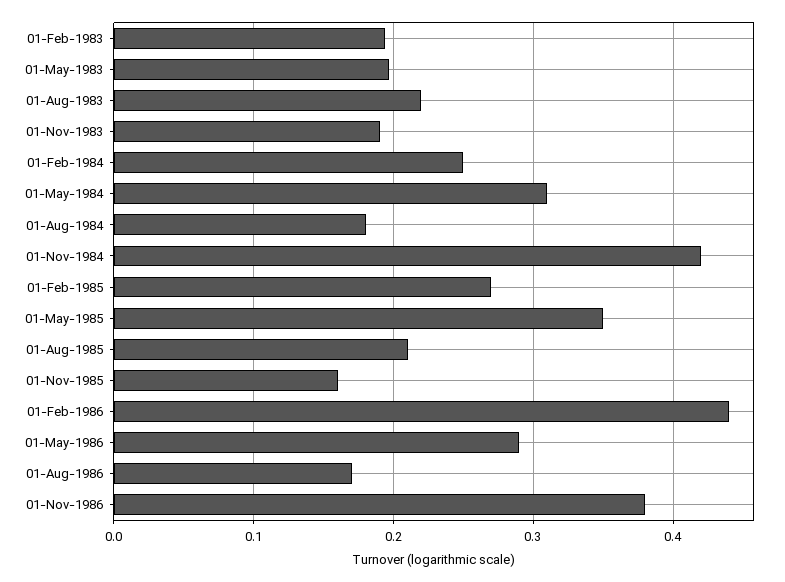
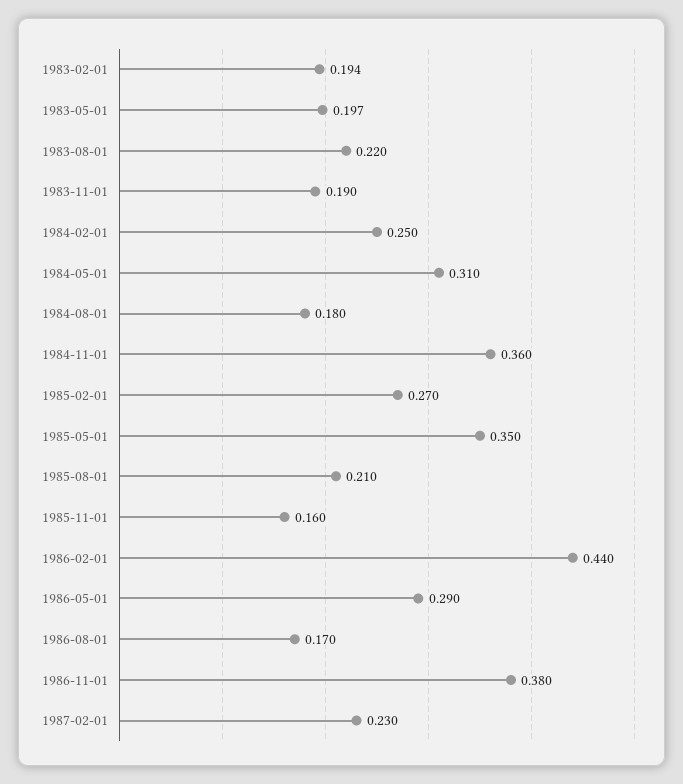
01-Nov-1984: 0.42 -> 0.36
1987-02-01: none -> 0.23

